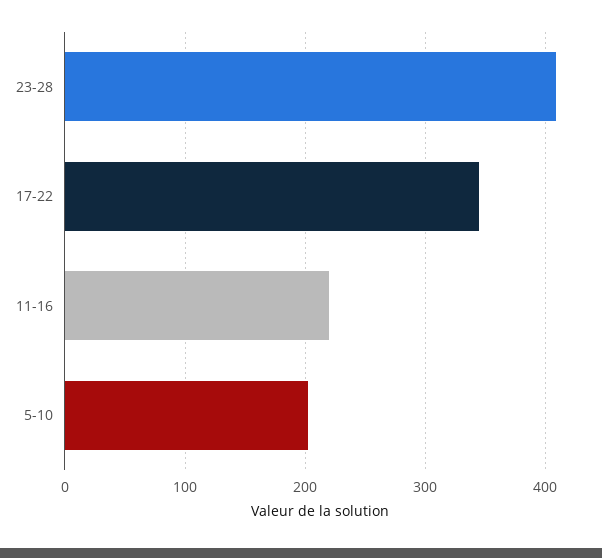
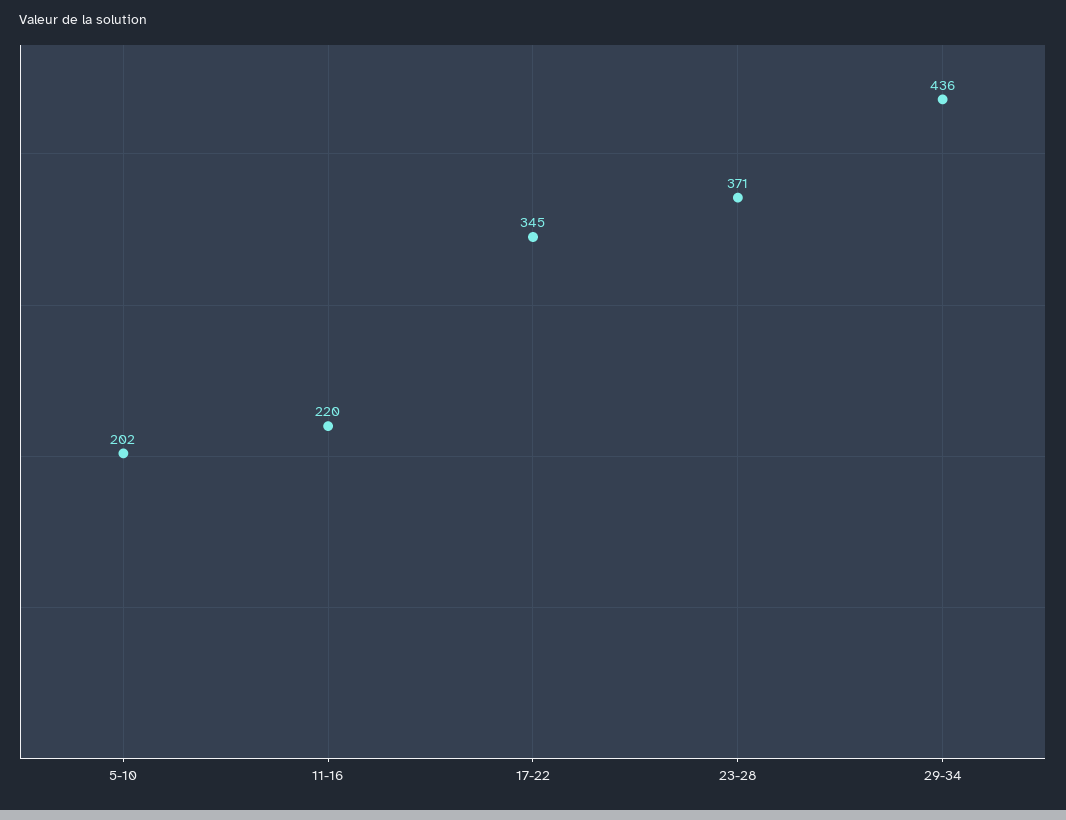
23-28: 410 -> 371
29-34: none -> 436

